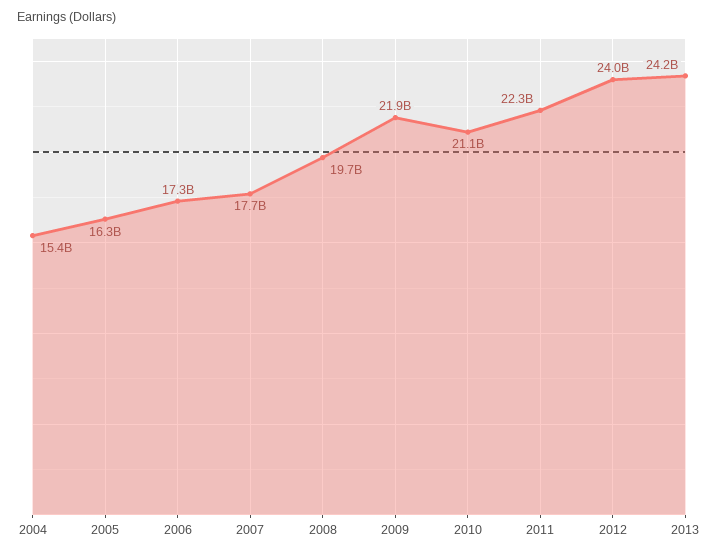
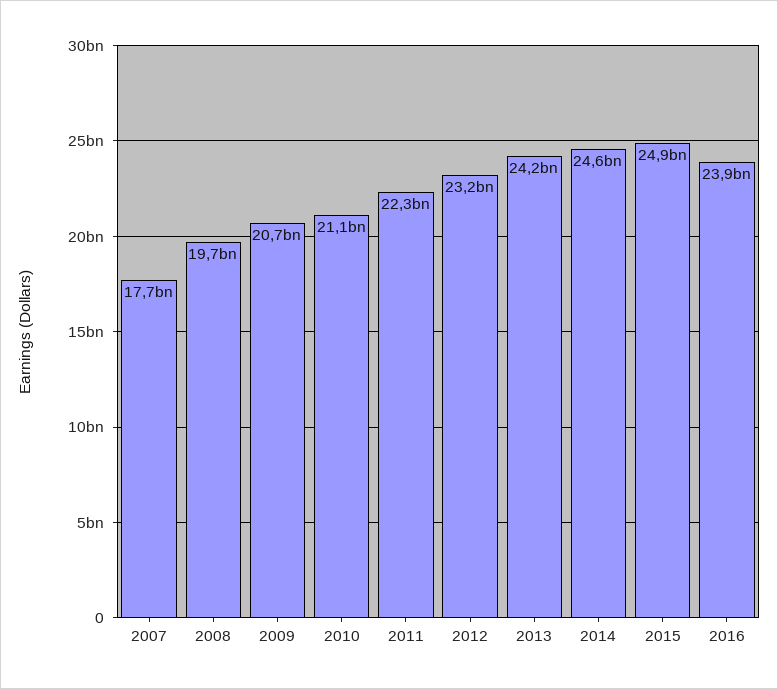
2004: 15400000000 -> none
2005: 16300000000 -> none
2006: 17300000000 -> none
2009: 21900000000 -> 20700000000
2012: 24000000000 -> 23200000000
2014: none -> 24600000000
2015: none -> 24900000000
2016: none -> 23900000000

